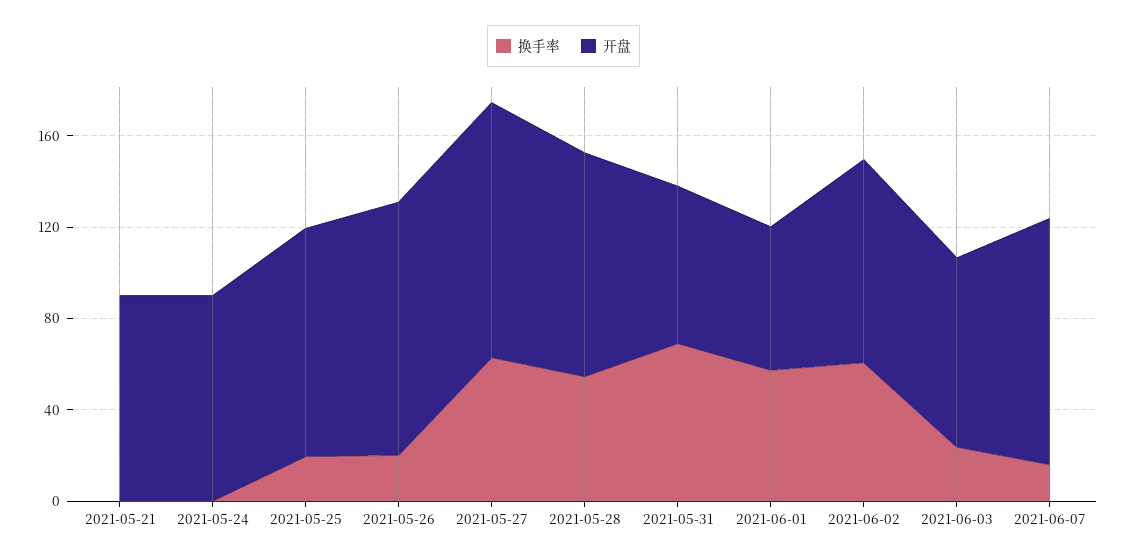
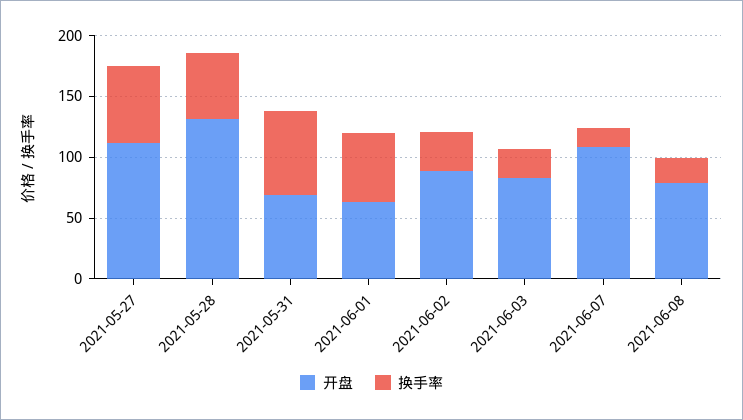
换手率, 2021-05-21: 0 -> none
开盘, 2021-05-21: 90 -> none
换手率, 2021-05-24: 0 -> none
开盘, 2021-05-24: 90 -> none
换手率, 2021-05-25: 20 -> none
开盘, 2021-05-25: 100 -> none
换手率, 2021-05-26: 20 -> none
开盘, 2021-05-26: 110 -> none
开盘, 2021-05-28: 100 -> 130
换手率, 2021-06-02: 60 -> 30
开盘, 2021-06-08: none -> 80
换手率, 2021-06-08: none -> 20

